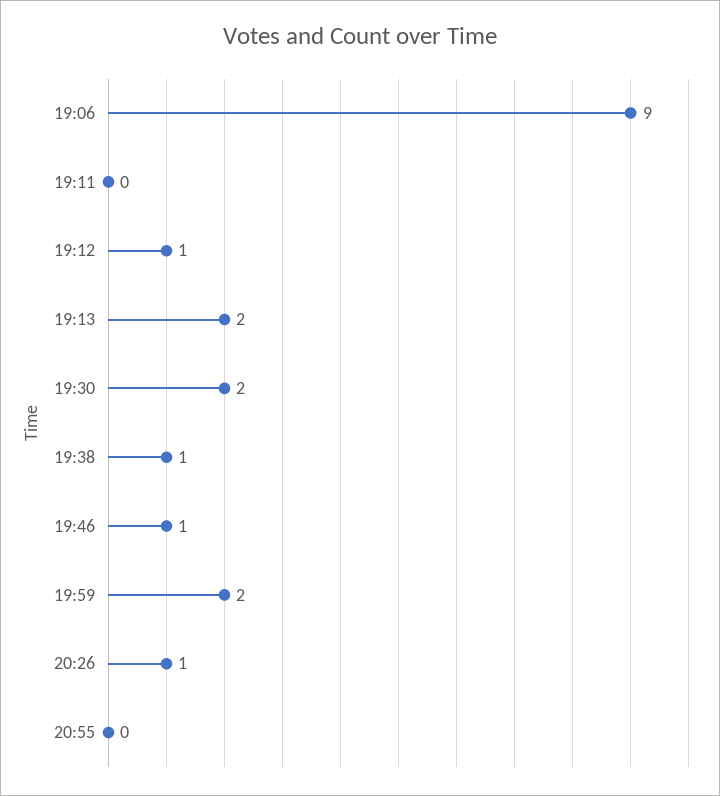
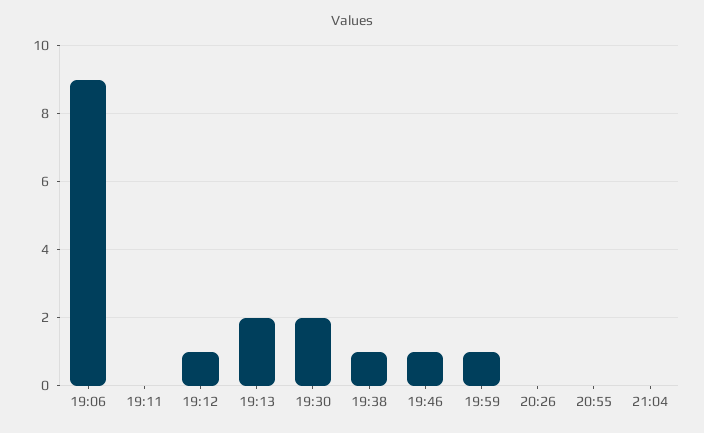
19:59: 2 -> 1
20:26: 1 -> 0
21:04: none -> 0

